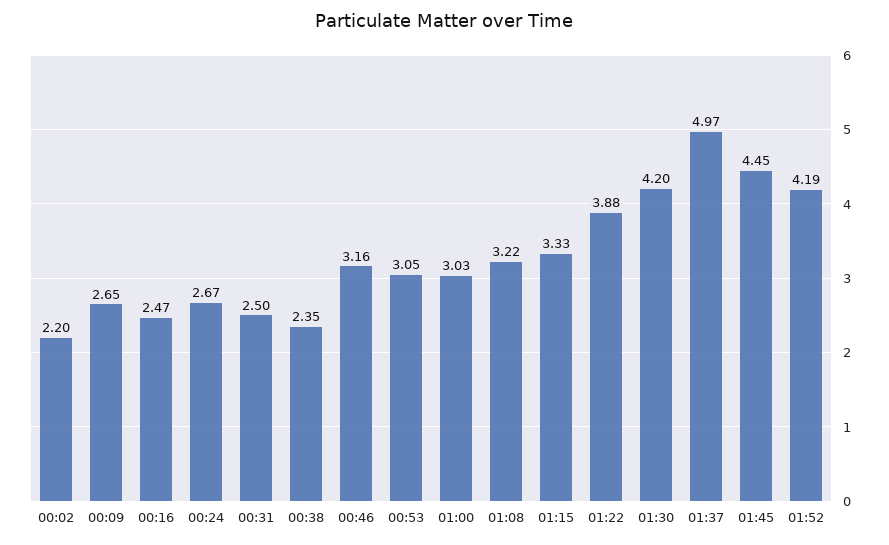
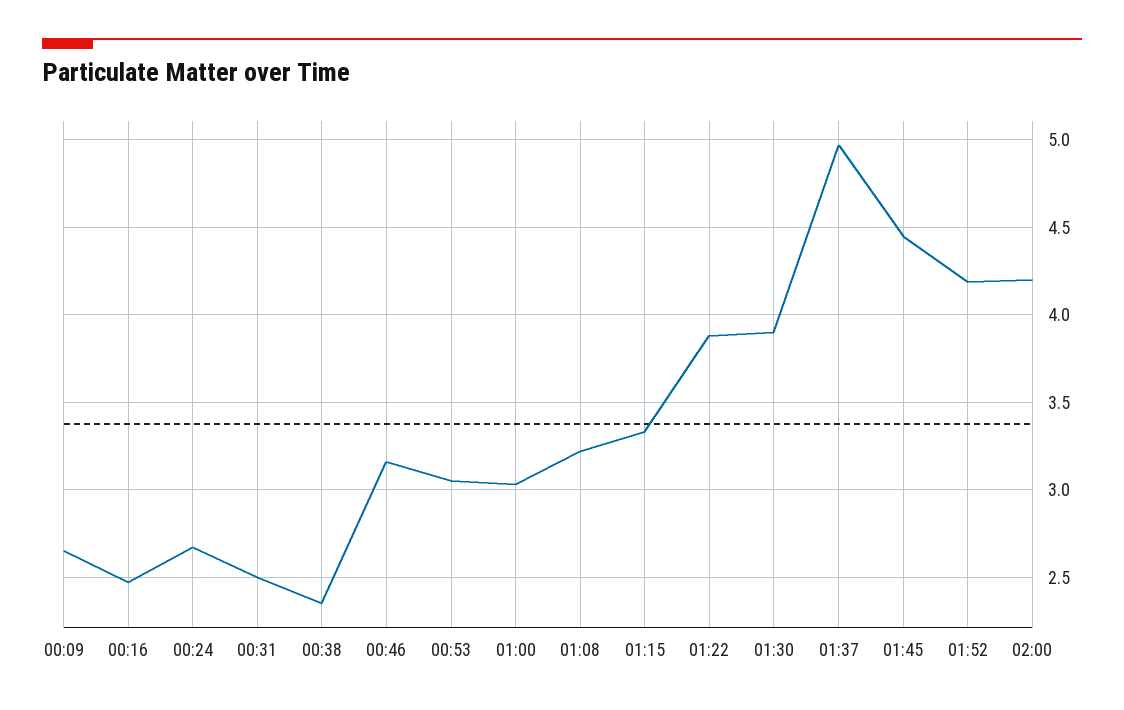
00:02: 2.2 -> none
01:30: 4.2 -> 3.9
02:00: none -> 4.2

